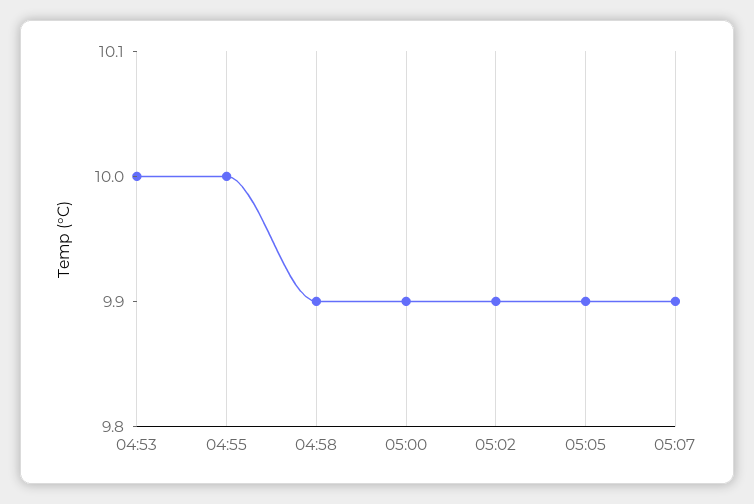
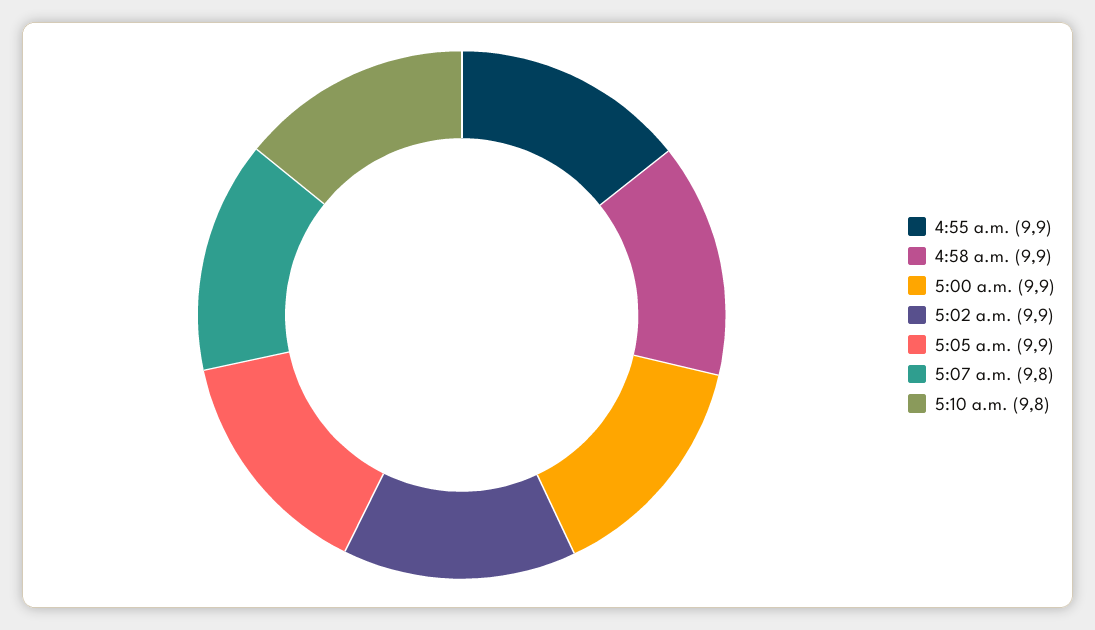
04:53: 10 -> none
04:55: 10 -> 9.9
05:07: 9.9 -> 9.8
5:10 a.m.: none -> 9.8

